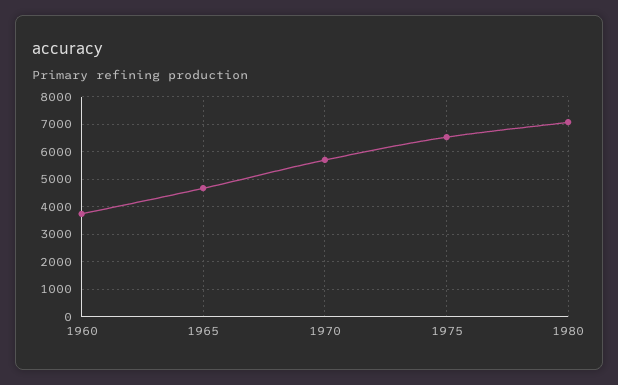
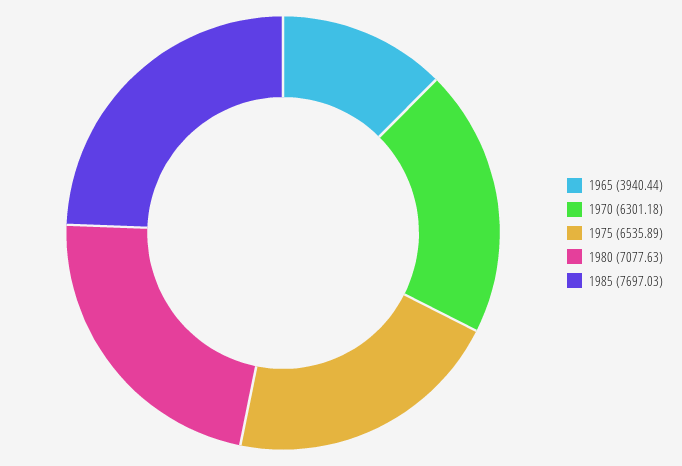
1960: 3750 -> none
1965: 4750 -> 3940.44
1970: 5750 -> 6301.18
1985: none -> 7697.03

